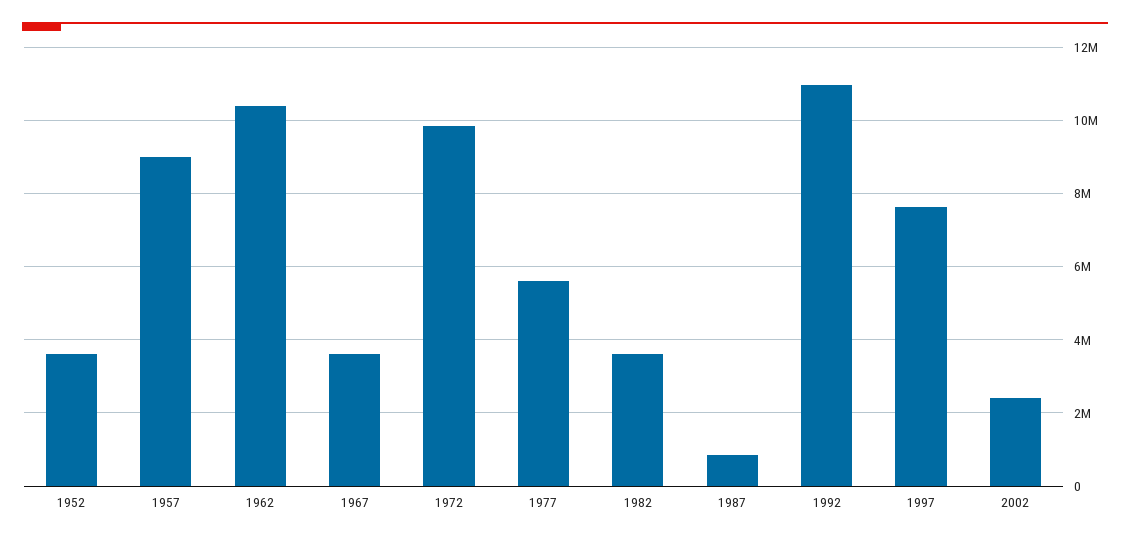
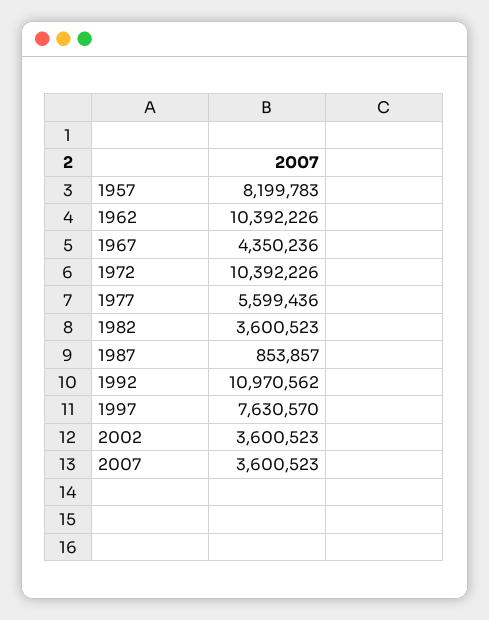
1952: 3600000 -> none
1957: 9000000 -> 8199783
1967: 3600000 -> 4350236
1972: 9800000 -> 10392226
2002: 2400000 -> 3600523
2007: none -> 3600523

